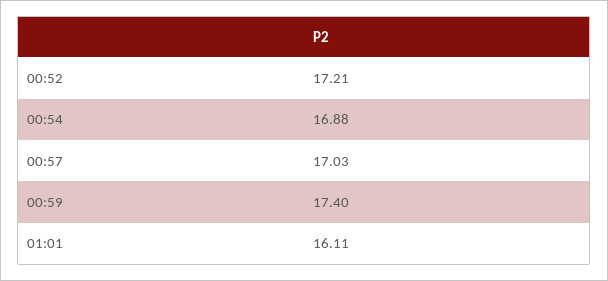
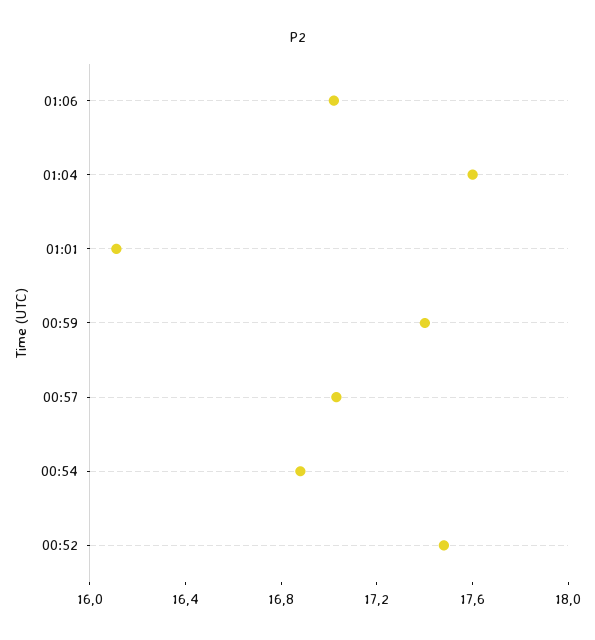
00:52: 17.21 -> 17.5
01:06: none -> 17
01:04: none -> 17.6

